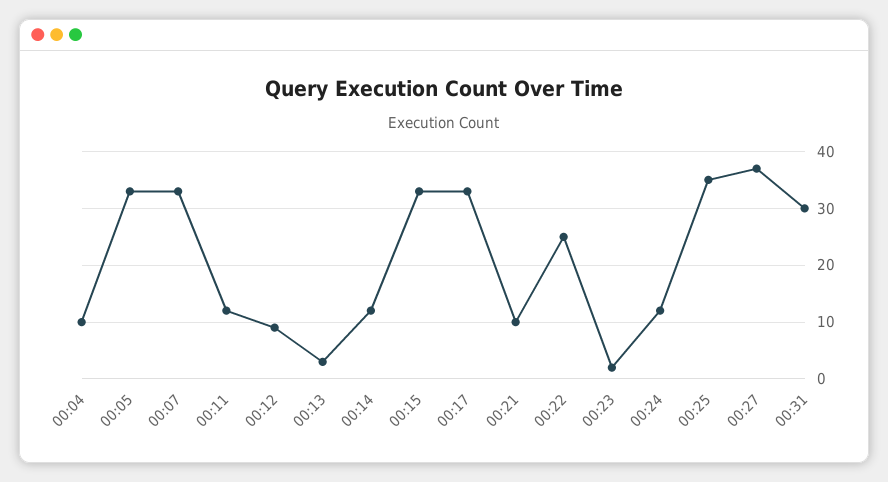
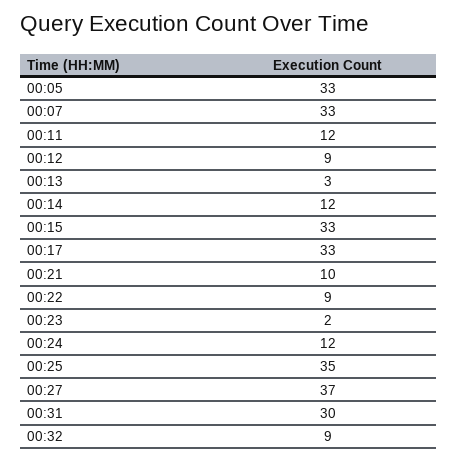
00:04: 10 -> none
00:22: 25 -> 9
00:32: none -> 9

